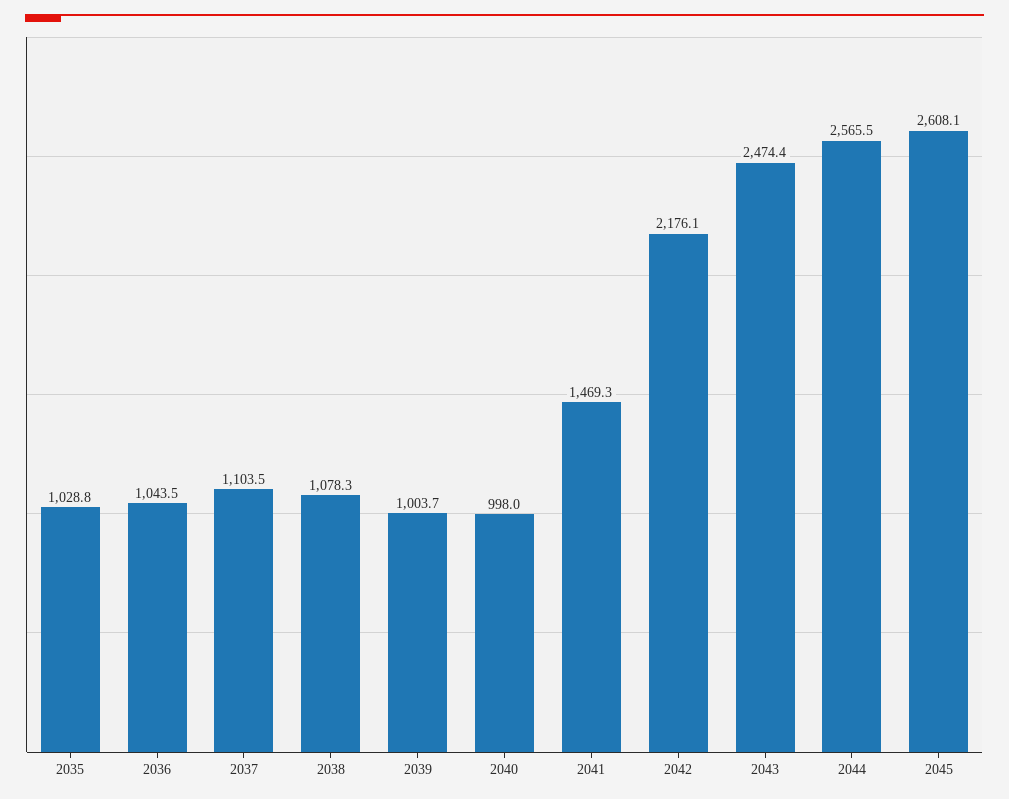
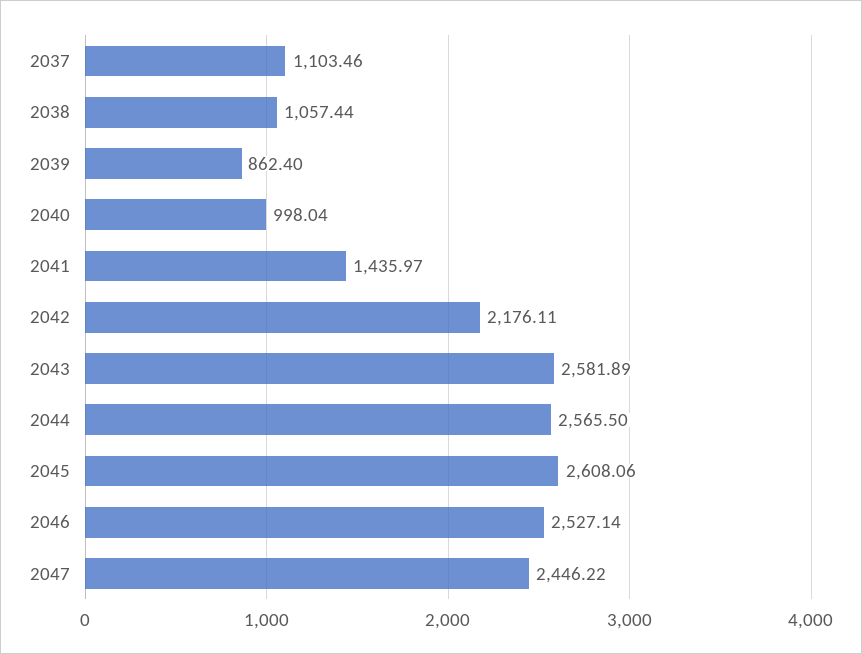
2035: 1028.8 -> none
2036: 1043.5 -> none
2038: 1078.3 -> 1057.44
2039: 1003.7 -> 862.4
2041: 1469.3 -> 1435.97
2043: 2474.4 -> 2581.89
2046: none -> 2527.14
2047: none -> 2446.22

